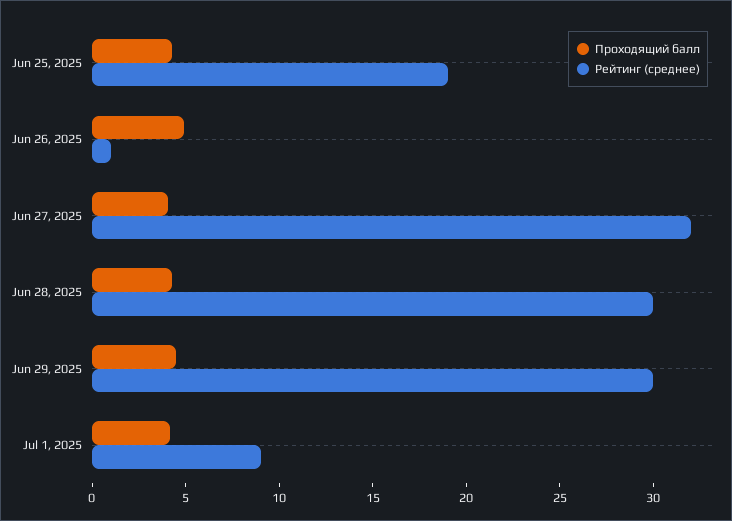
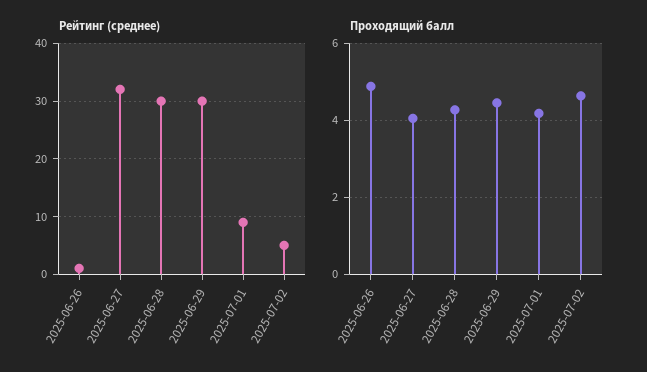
Проходящий балл, Jun 25, 2025: 4 -> none
Рейтинг (среднее), Jun 25, 2025: 19 -> none
Рейтинг (среднее), 2025-07-02: none -> 5
Проходящий балл, 2025-07-02: none -> 4.6

